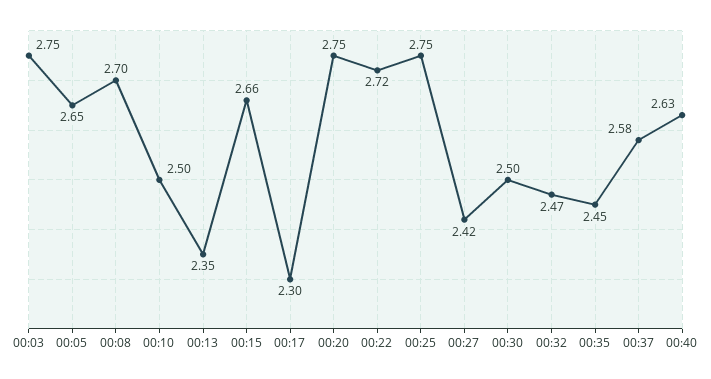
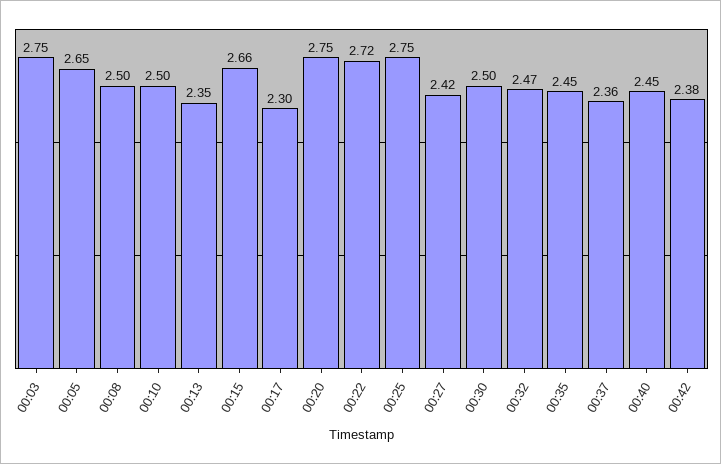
00:08: 2.7 -> 2.5
00:37: 2.58 -> 2.36
00:40: 2.63 -> 2.45
00:42: none -> 2.38

